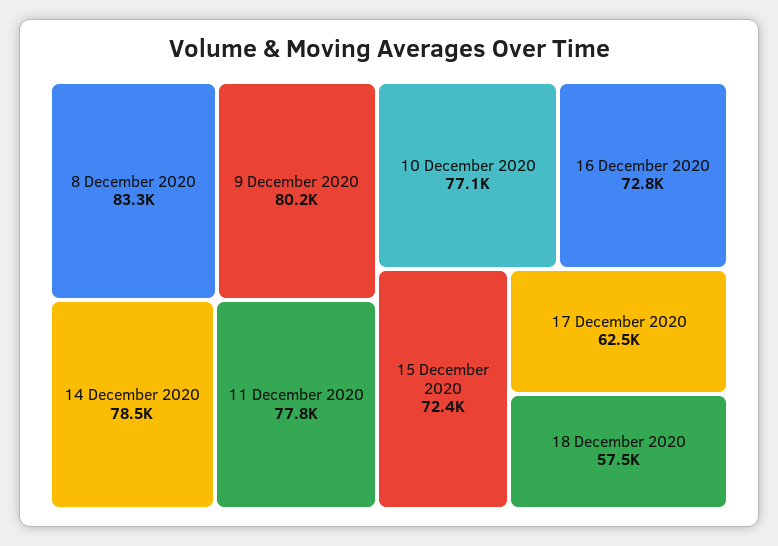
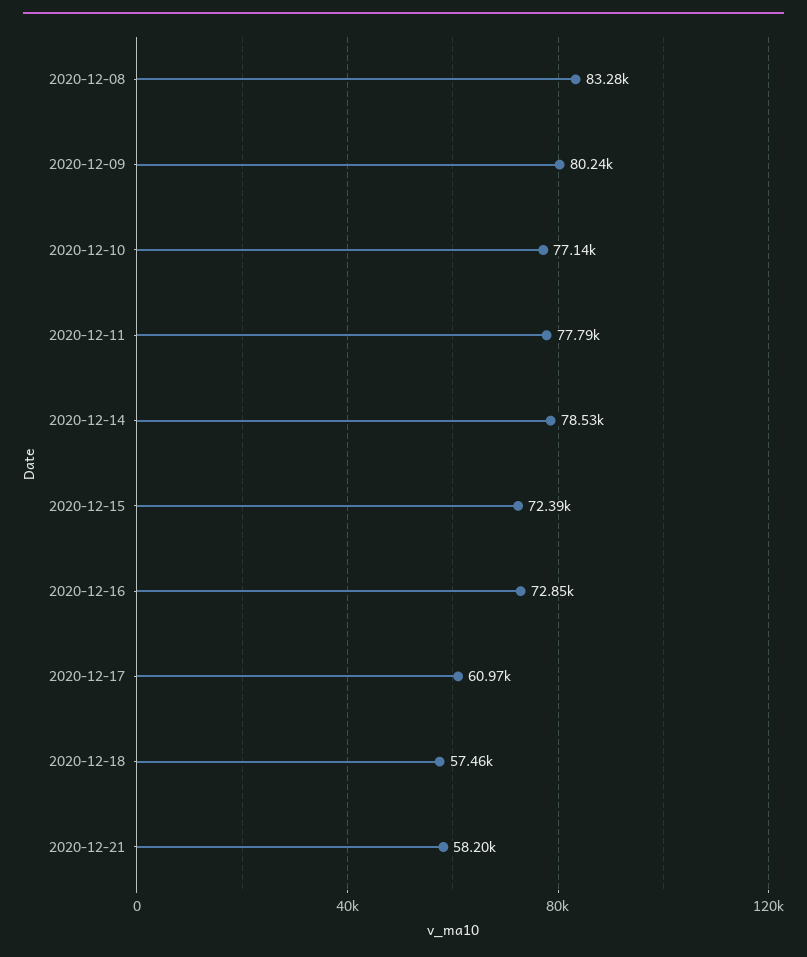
17 December 2020: 62500 -> 60970
2020-12-21: none -> 58200

